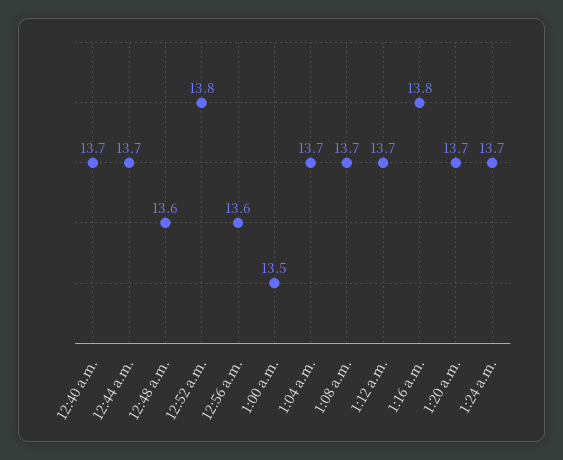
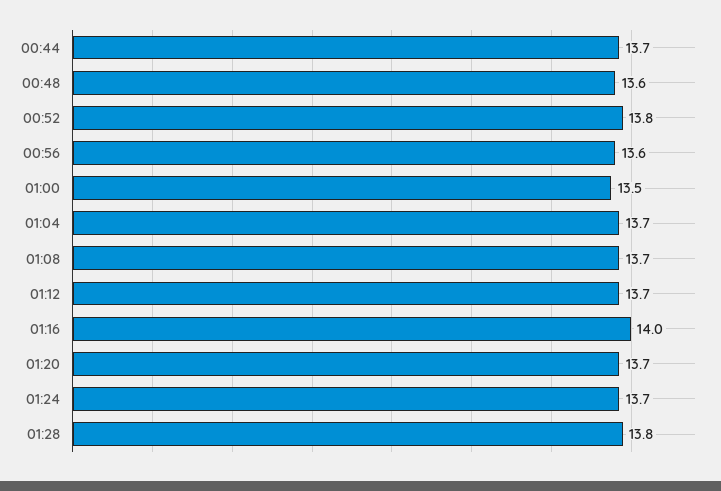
12:40 a.m.: 13.7 -> none
1:16 a.m.: 13.8 -> 14
01:28: none -> 13.8

